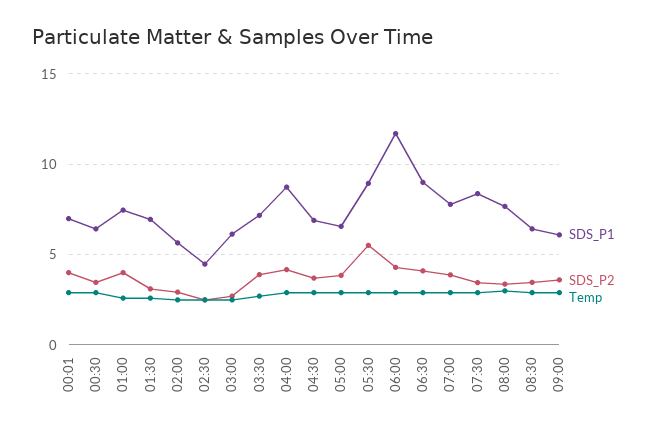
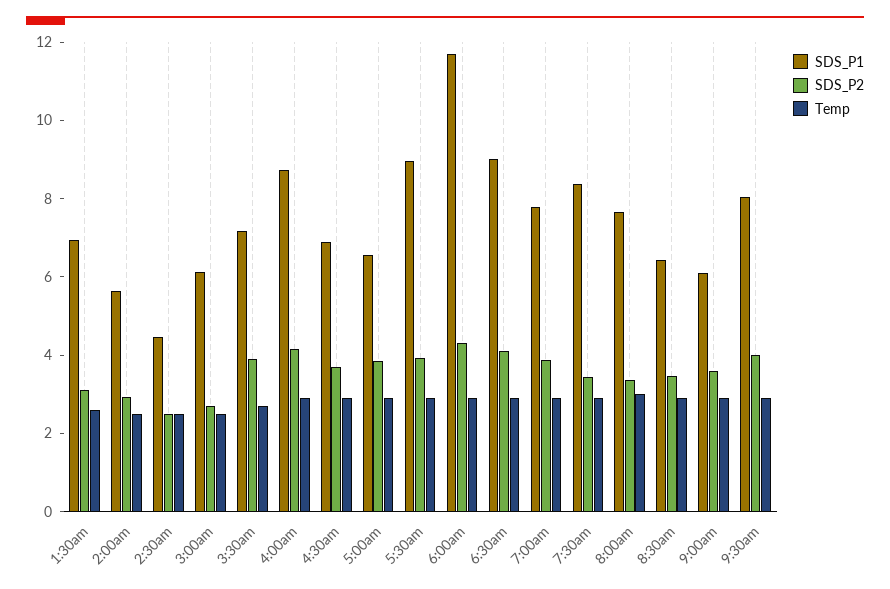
SDS_P1, 00:01: 7 -> none
SDS_P2, 00:01: 4 -> none
Temp, 00:01: 3 -> none
SDS_P1, 00:30: 6.5 -> none
SDS_P2, 00:30: 3.5 -> none
Temp, 00:30: 3 -> none
SDS_P1, 01:00: 7.5 -> none
SDS_P2, 01:00: 4 -> none
Temp, 01:00: 2.5 -> none
SDS_P2, 05:30: 5.5 -> 4
SDS_P1, 9:30am: none -> 8
SDS_P2, 9:30am: none -> 4
Temp, 9:30am: none -> 3

